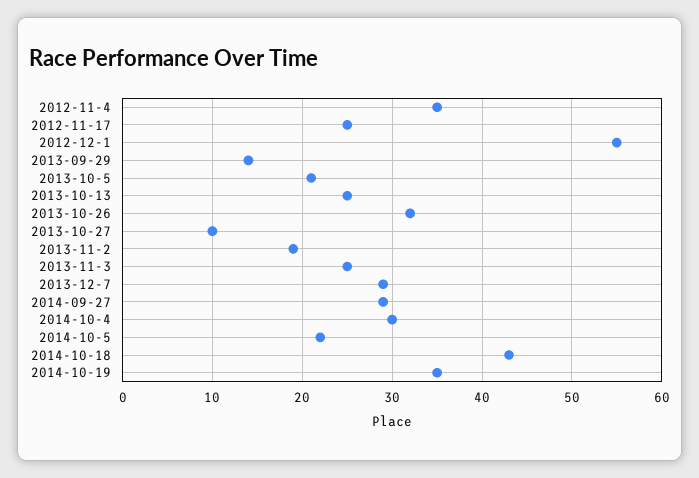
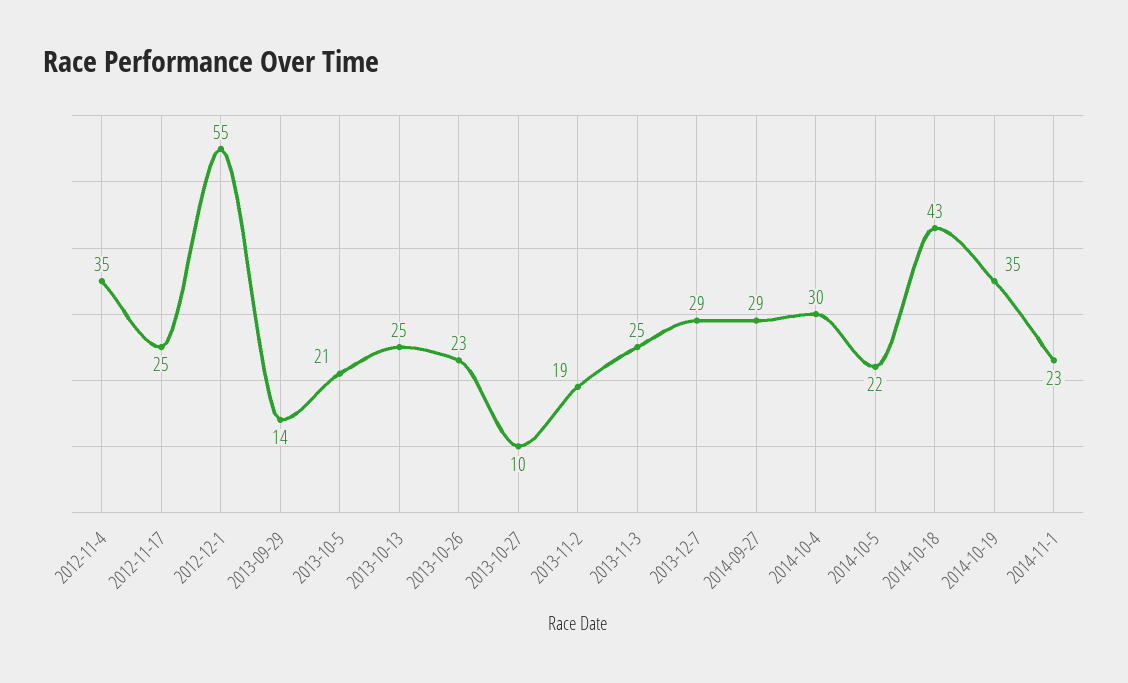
2013-10-26: 32 -> 23
2014-11-1: none -> 23

